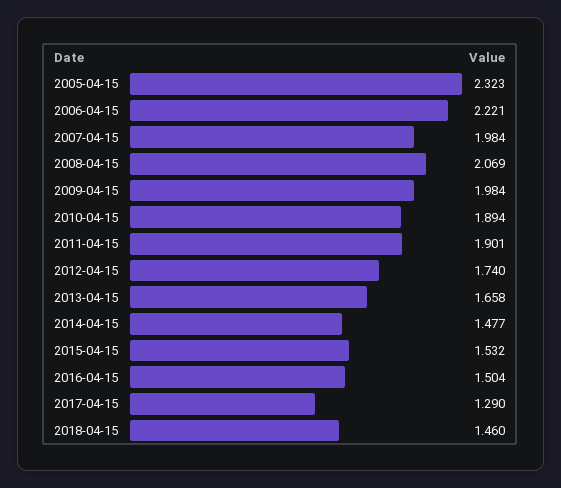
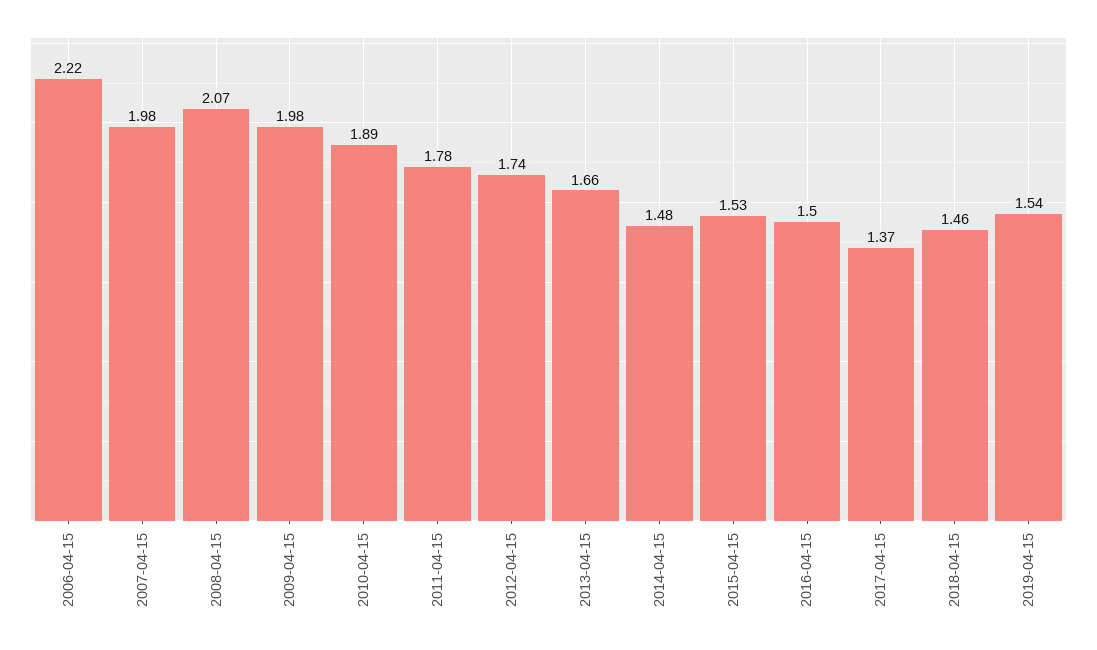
2005-04-15: 2.323 -> none
2011-04-15: 1.901 -> 1.78
2017-04-15: 1.29 -> 1.37
2019-04-15: none -> 1.54

